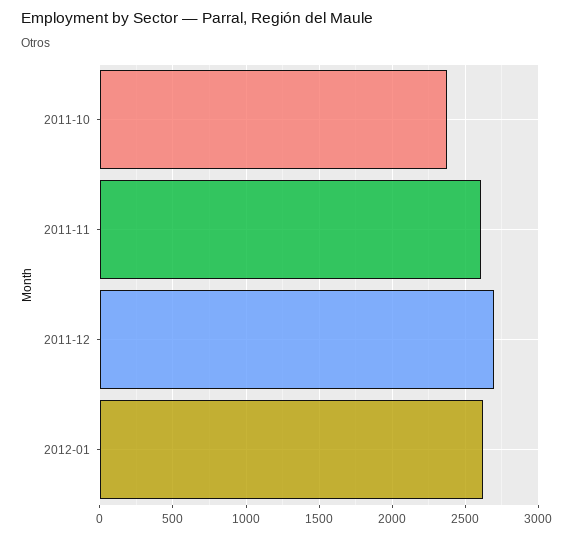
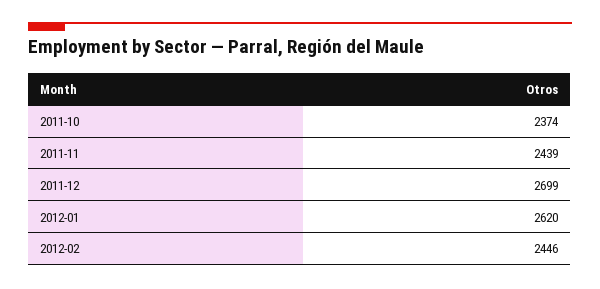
2011-11: 2600 -> 2439
2012-02: none -> 2446

